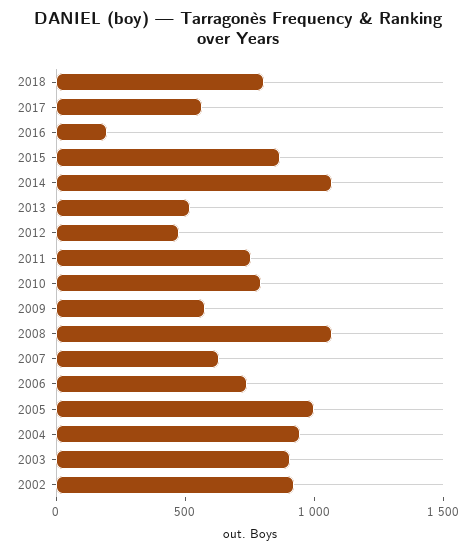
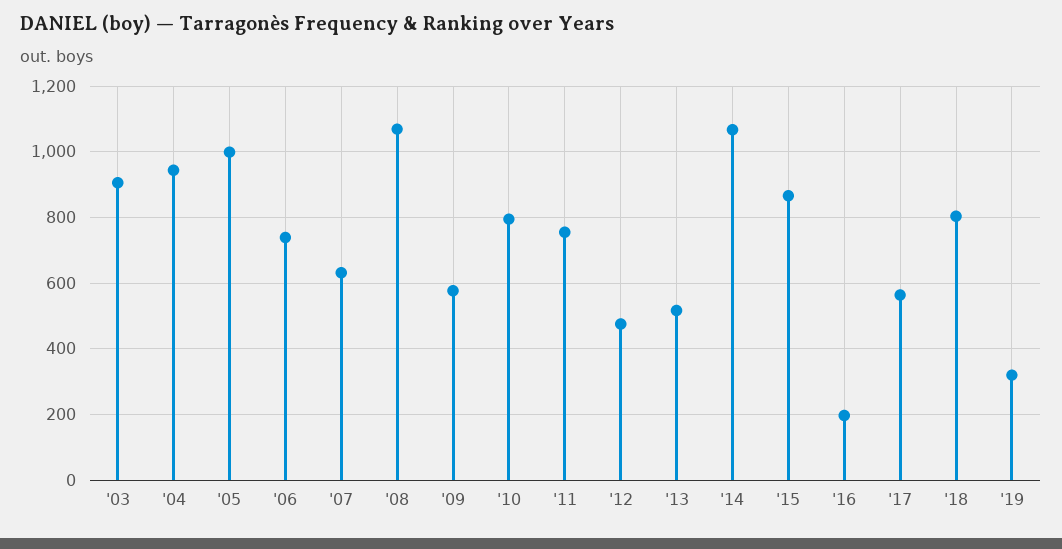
2002: 900 -> none
'19: none -> 320

